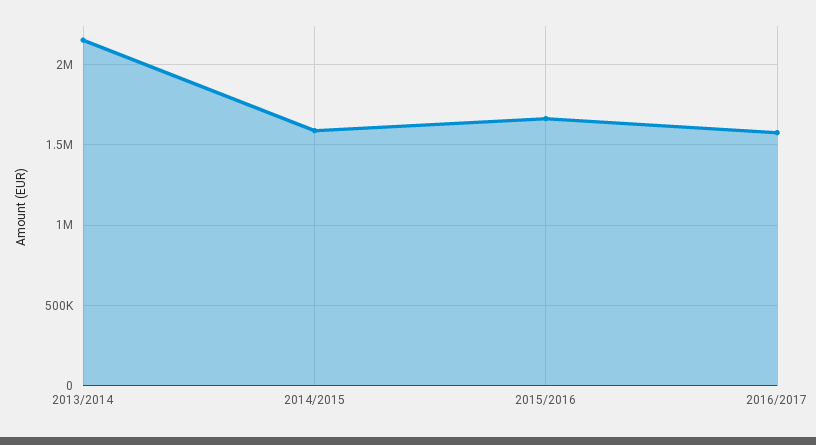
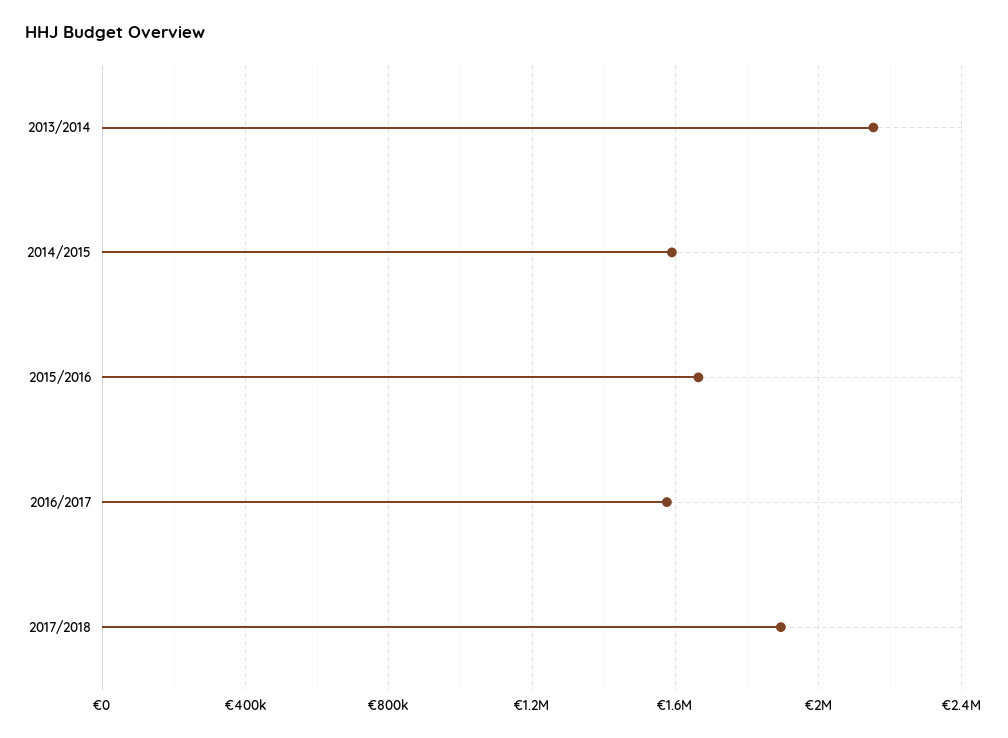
2017/2018: none -> 1900000

